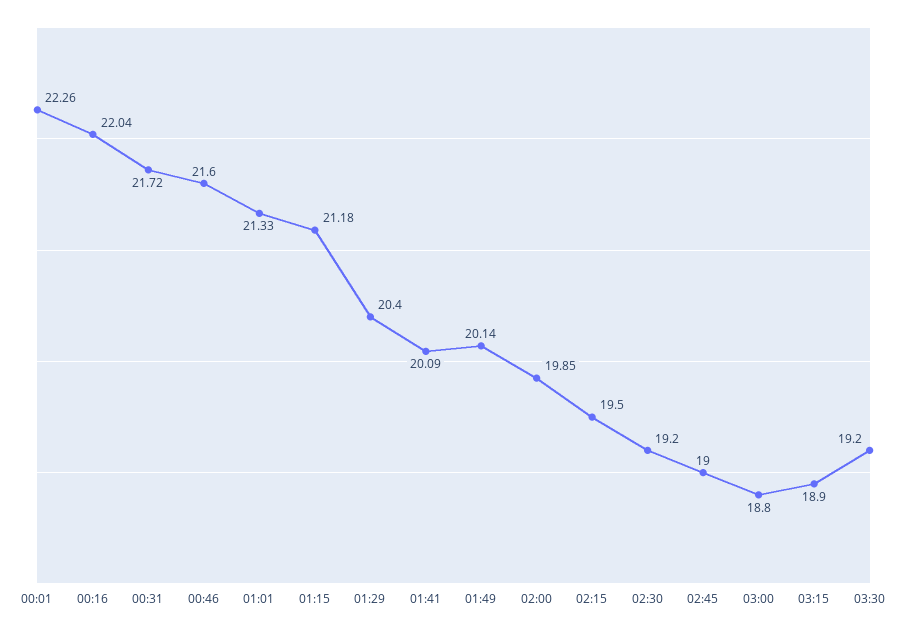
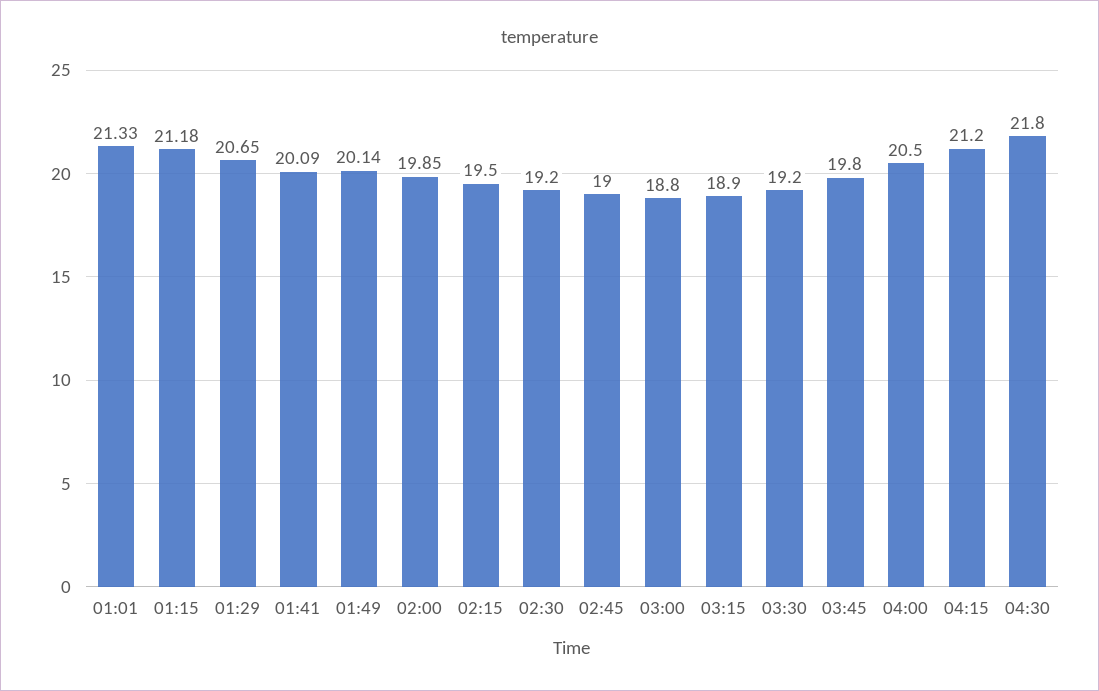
00:01: 22.26 -> none
00:16: 22.04 -> none
00:31: 21.72 -> none
00:46: 21.6 -> none
01:29: 20.4 -> 20.65
03:45: none -> 19.8
04:00: none -> 20.5
04:15: none -> 21.2
04:30: none -> 21.8

